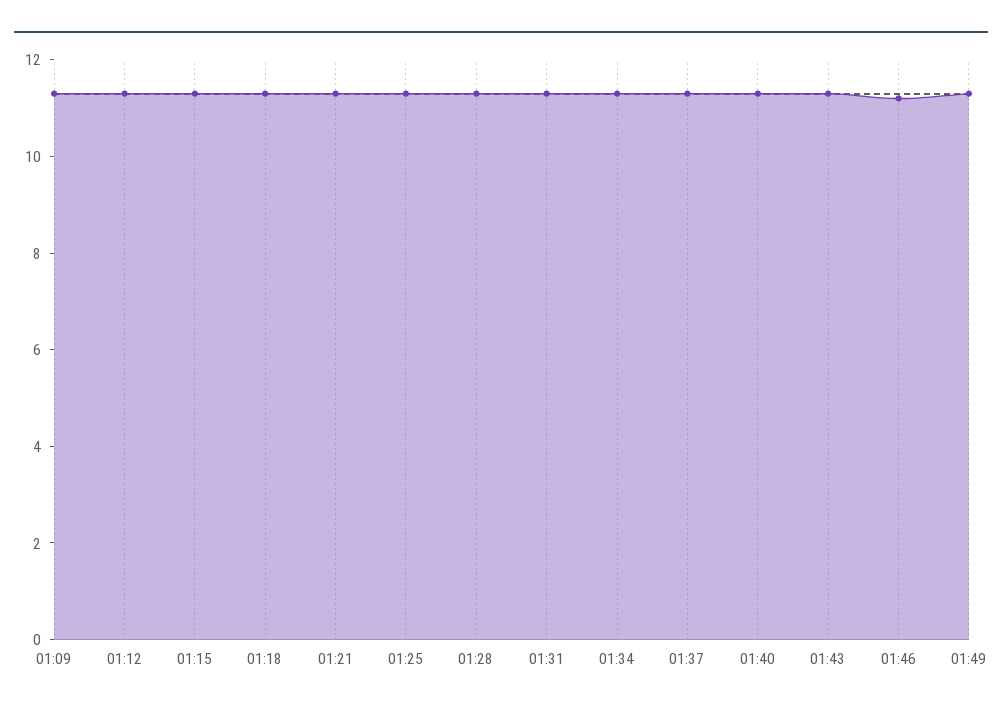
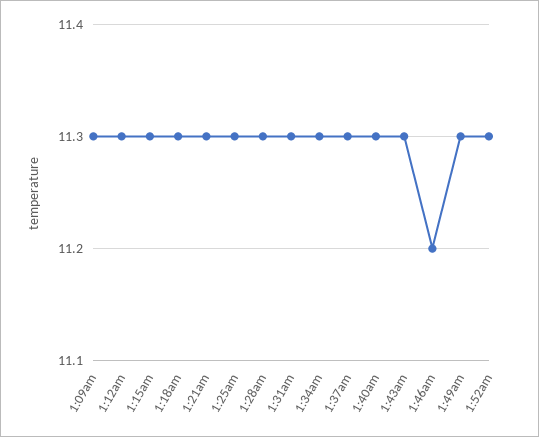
1:52am: none -> 11.3

